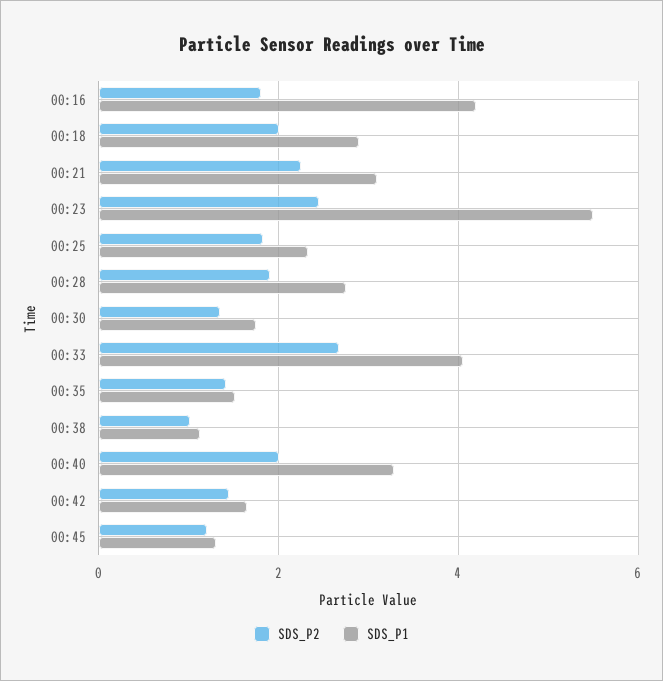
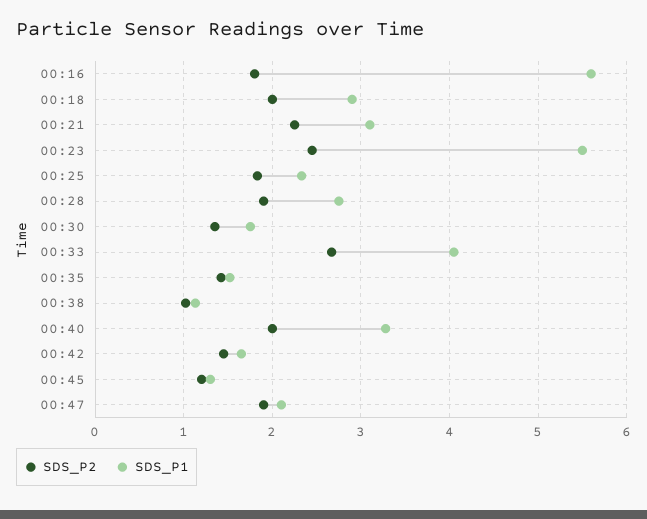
SDS_P1, 00:16: 4.2 -> 5.6
SDS_P2, 00:47: none -> 1.9
SDS_P1, 00:47: none -> 2.1

